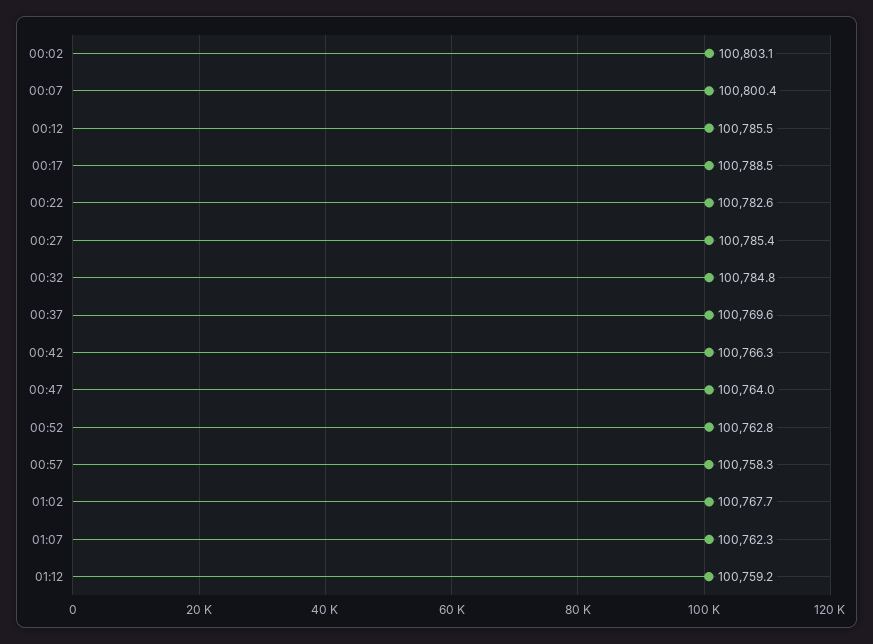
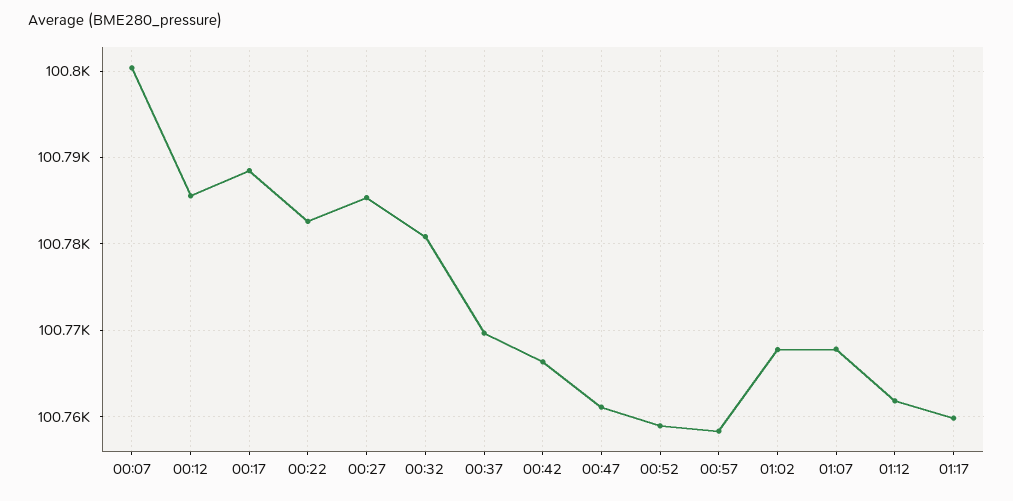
00:02: 100803.1 -> none
00:32: 100784.8 -> 100781
00:47: 100764 -> 100761
00:52: 100762.8 -> 100759
01:07: 100762.3 -> 100768
01:12: 100759.2 -> 100762
01:17: none -> 100760

